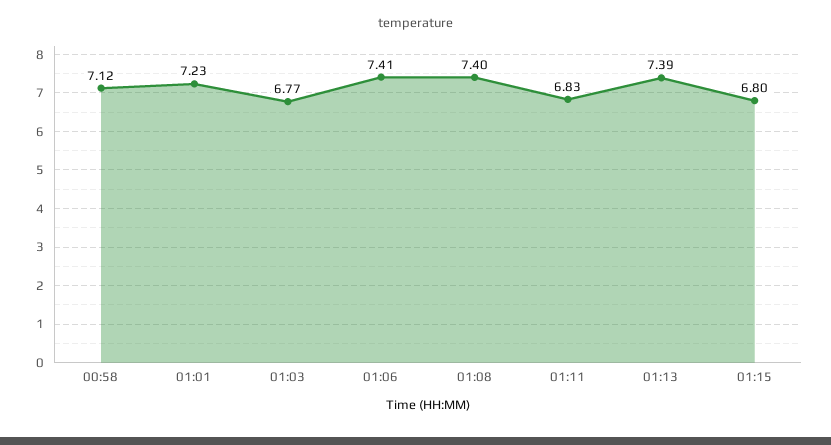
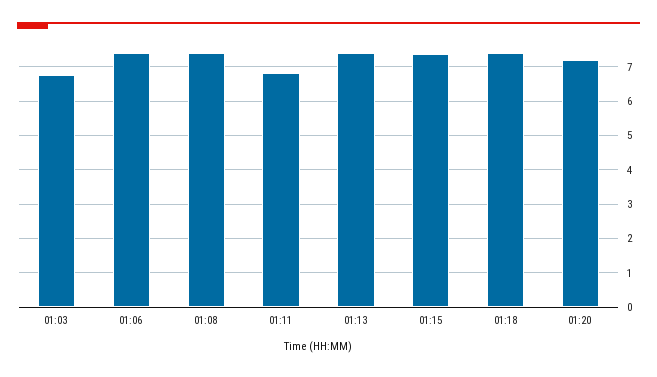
00:58: 7.12 -> none
01:01: 7.23 -> none
01:15: 6.8 -> 7.4
01:18: none -> 7.4
01:20: none -> 7.2

